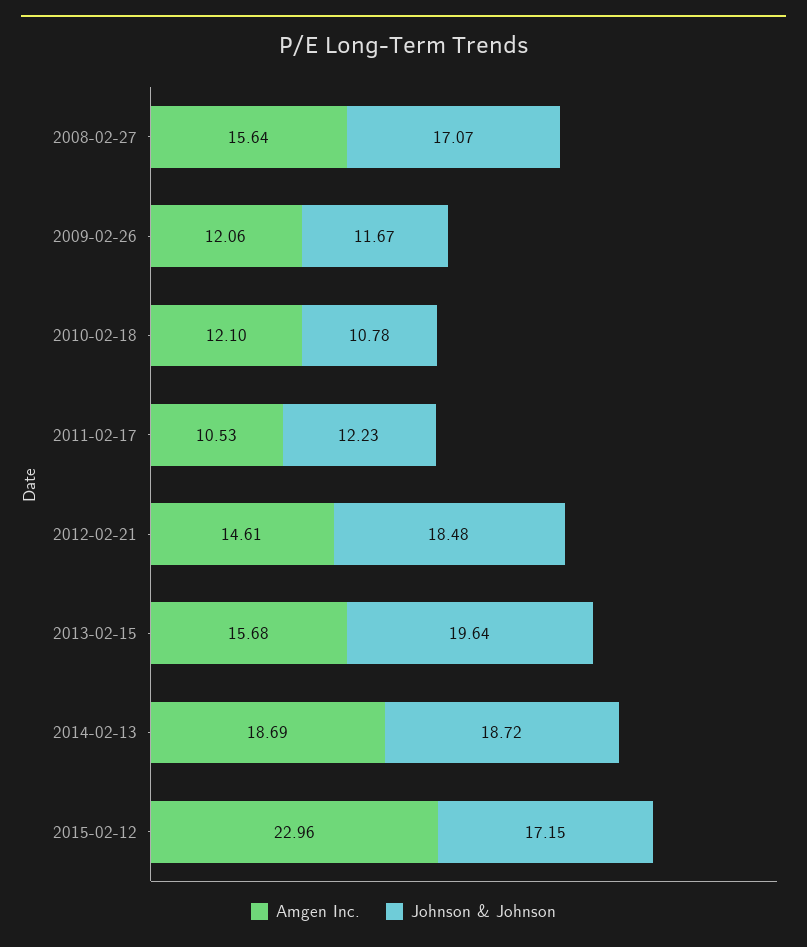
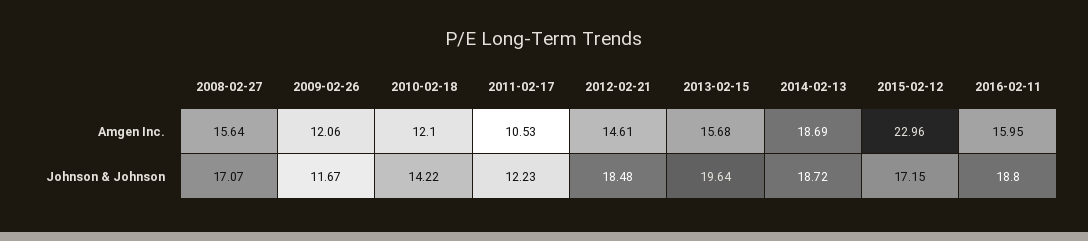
Johnson & Johnson, 2010-02-18: 10.78 -> 14.22
Amgen Inc., 2016-02-11: none -> 15.95
Johnson & Johnson, 2016-02-11: none -> 18.8

